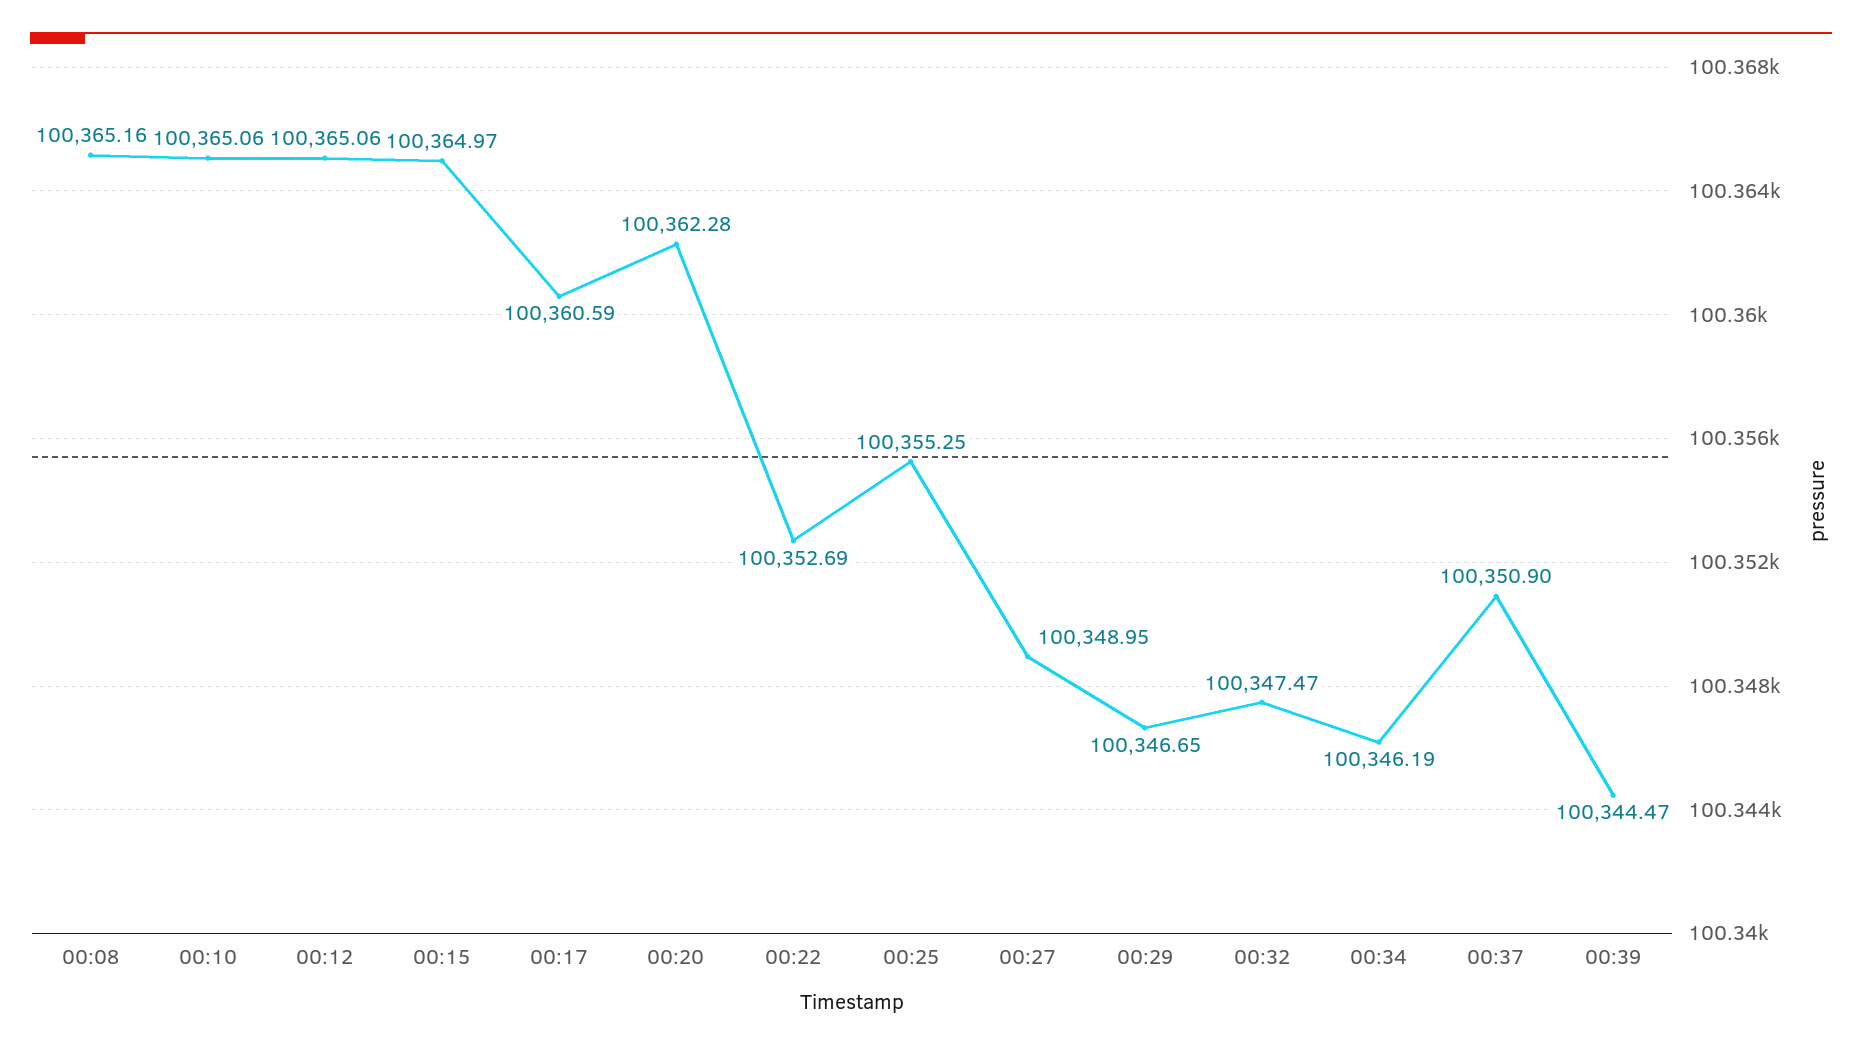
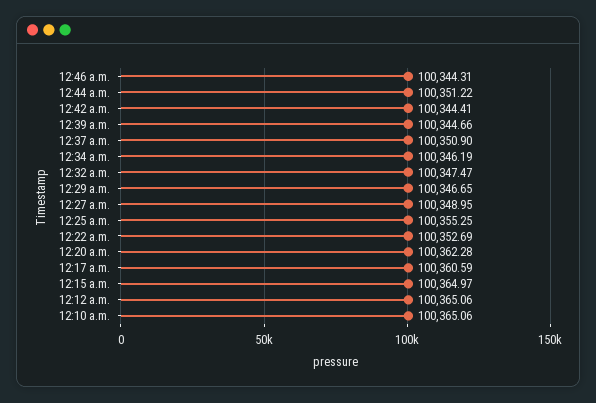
00:08: 100365.16 -> none
00:39: 100344.47 -> 100344.66
12:46 a.m.: none -> 100344.31
12:44 a.m.: none -> 100351.22
12:42 a.m.: none -> 100344.41

